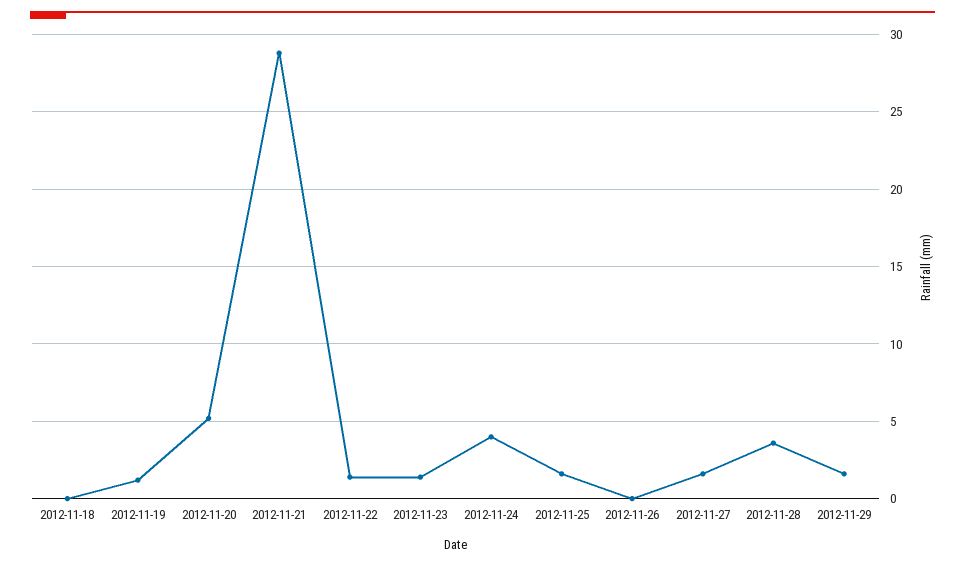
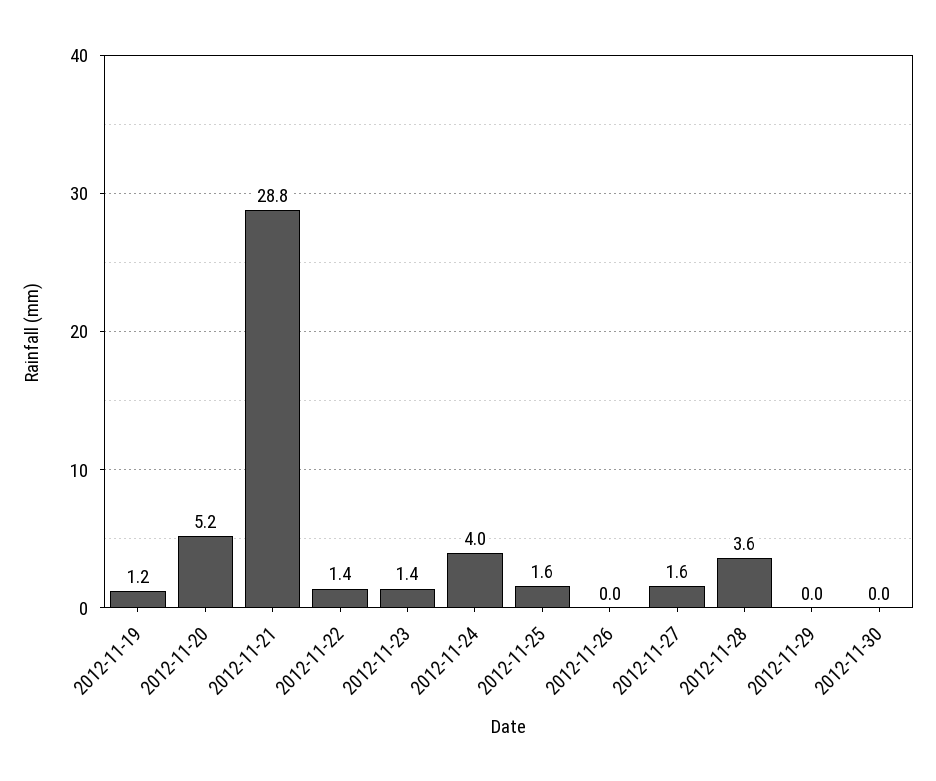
2012-11-18: 0 -> none
2012-11-29: 1.5 -> 0
2012-11-30: none -> 0

